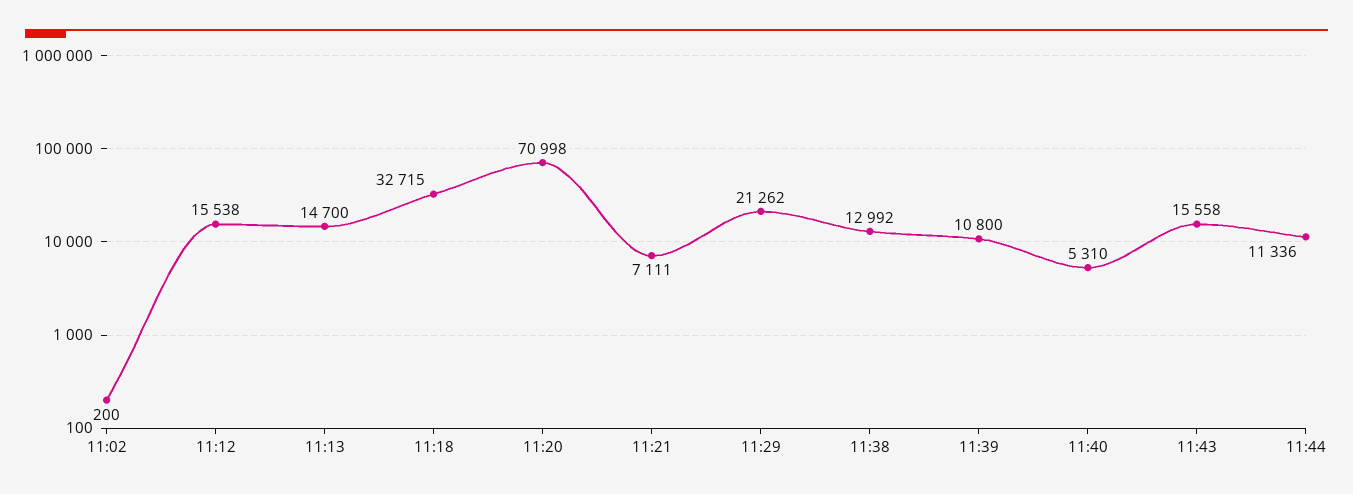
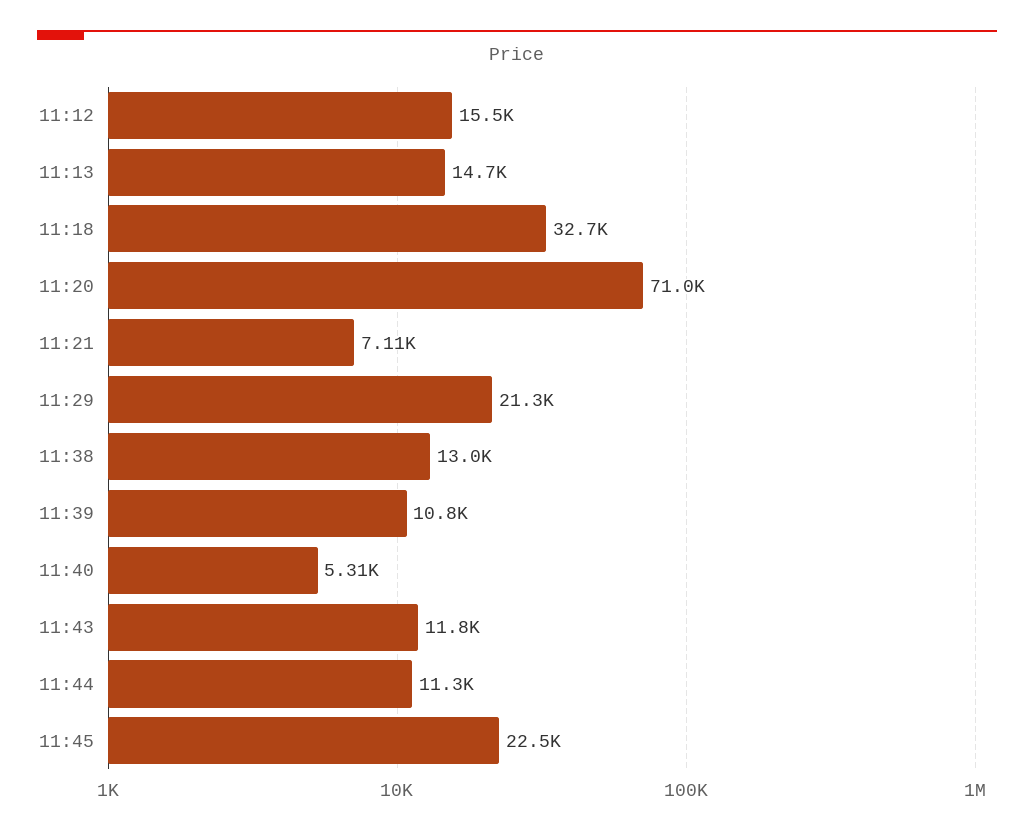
11:02: 200 -> none
11:43: 15558 -> 11800
11:45: none -> 22500

